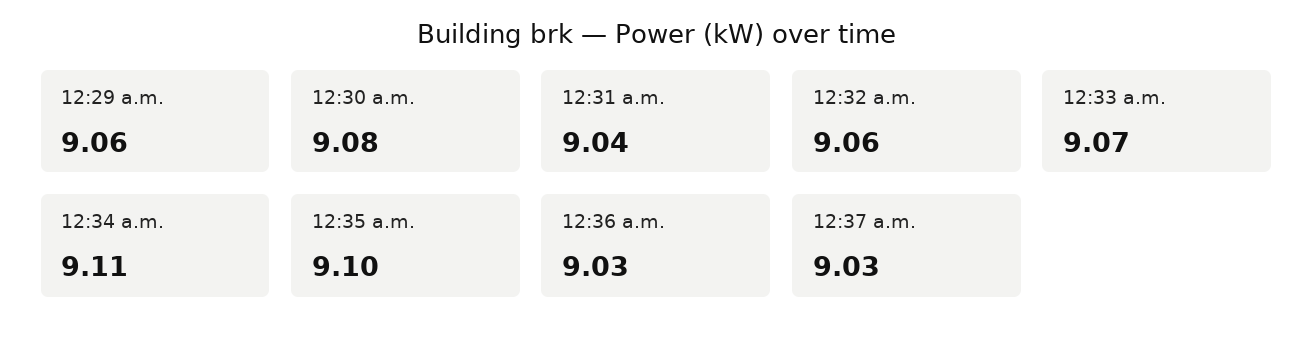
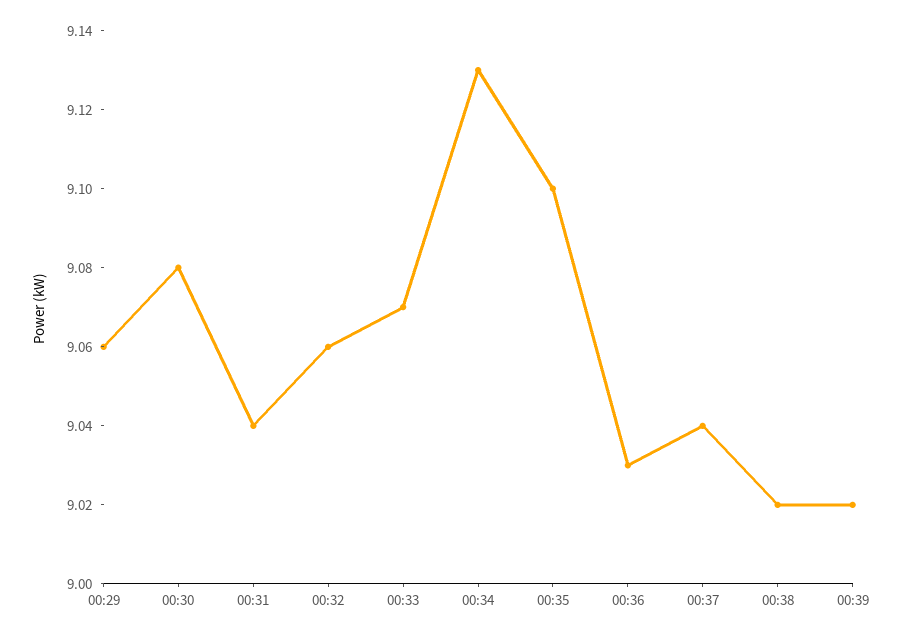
12:34 a.m.: 9.11 -> 9.13
12:37 a.m.: 9.03 -> 9.04
00:38: none -> 9.02
00:39: none -> 9.02

